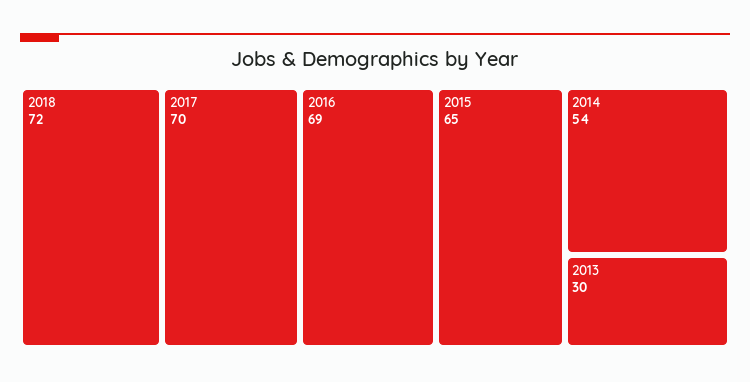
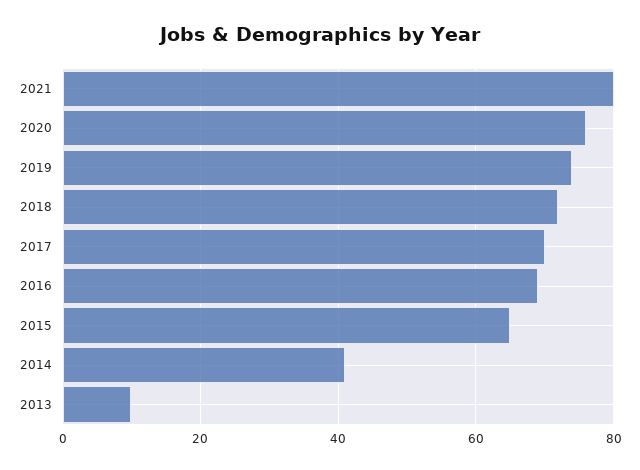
2014: 54 -> 40
2013: 30 -> 10
2021: none -> 80
2020: none -> 75
2019: none -> 75

